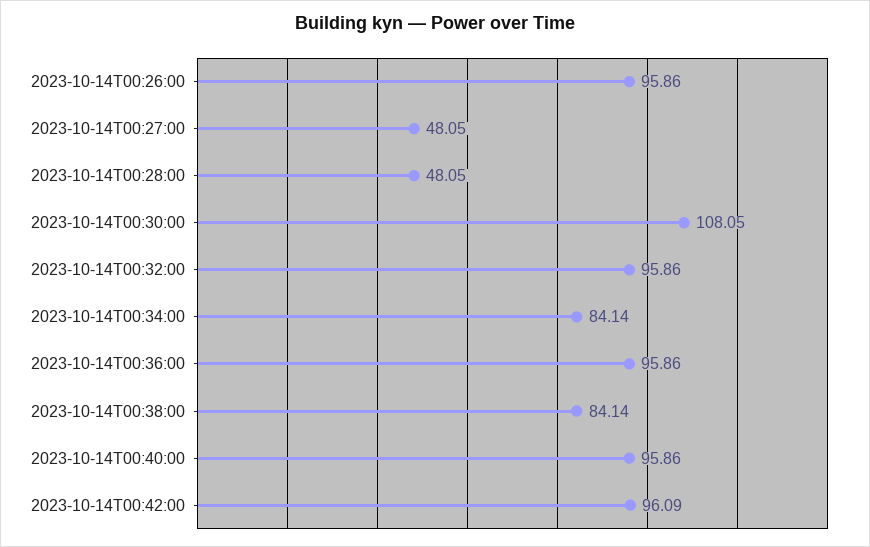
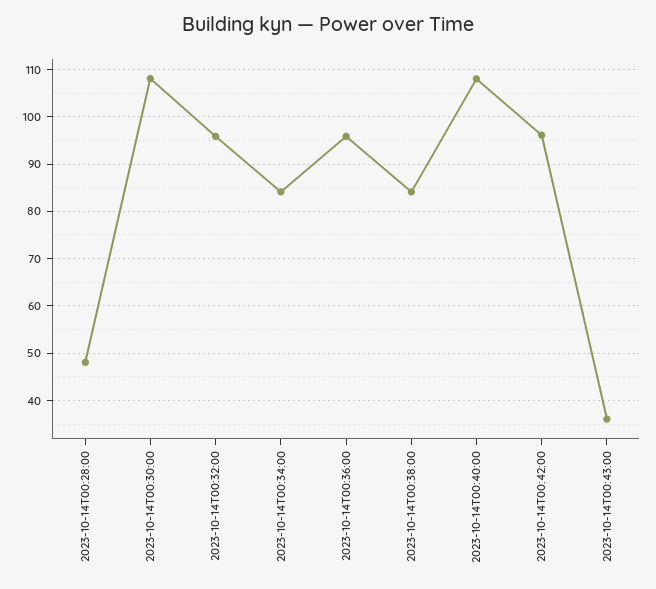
2023-10-14T00:26:00: 95.86 -> none
2023-10-14T00:27:00: 48.05 -> none
2023-10-14T00:40:00: 95.86 -> 108
2023-10-14T00:43:00: none -> 36

